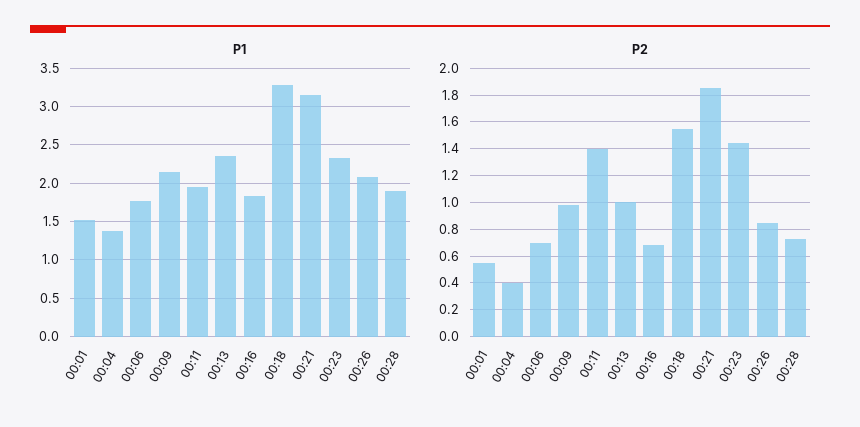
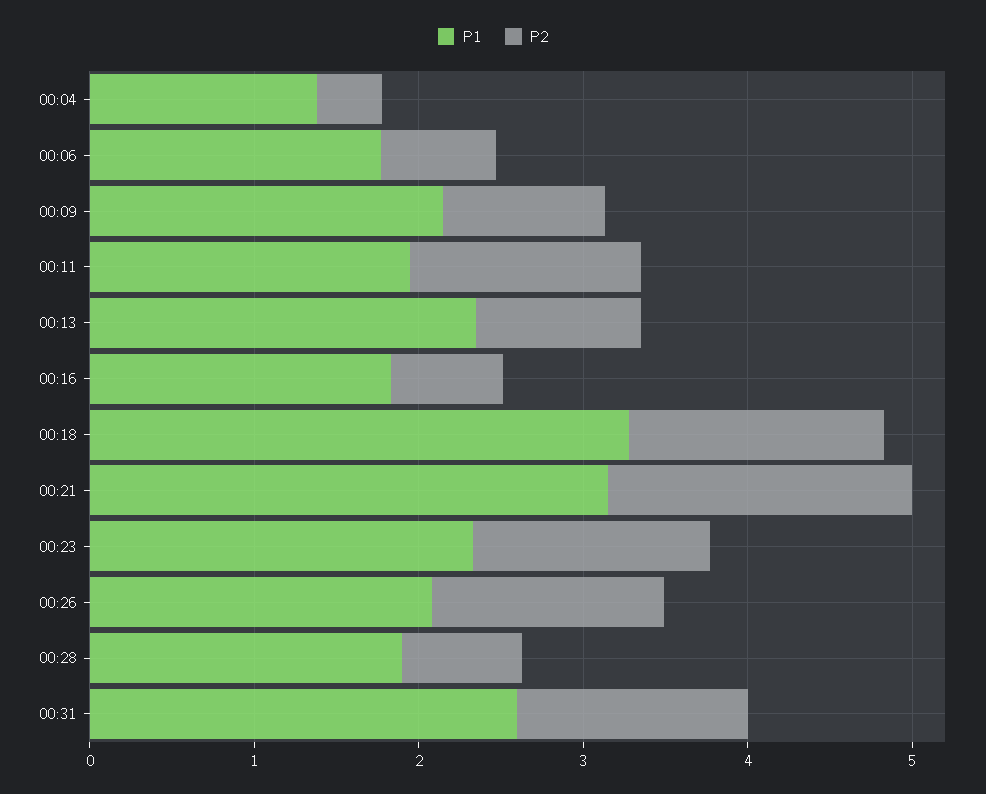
P1, 00:01: 1.5 -> none
P2, 00:01: 0.55 -> none
P2, 00:26: 0.85 -> 1.4
P1, 00:31: none -> 2.6
P2, 00:31: none -> 1.4

